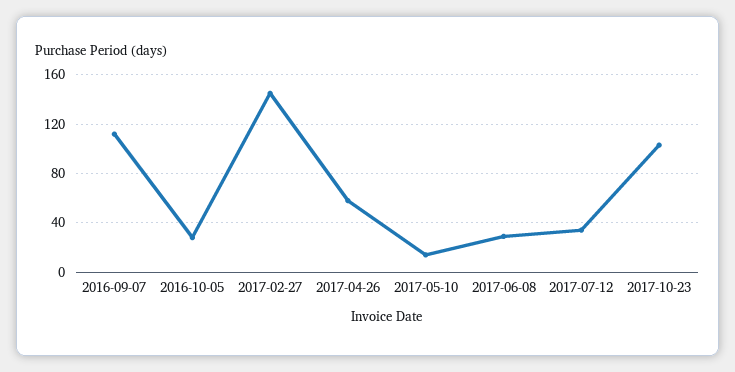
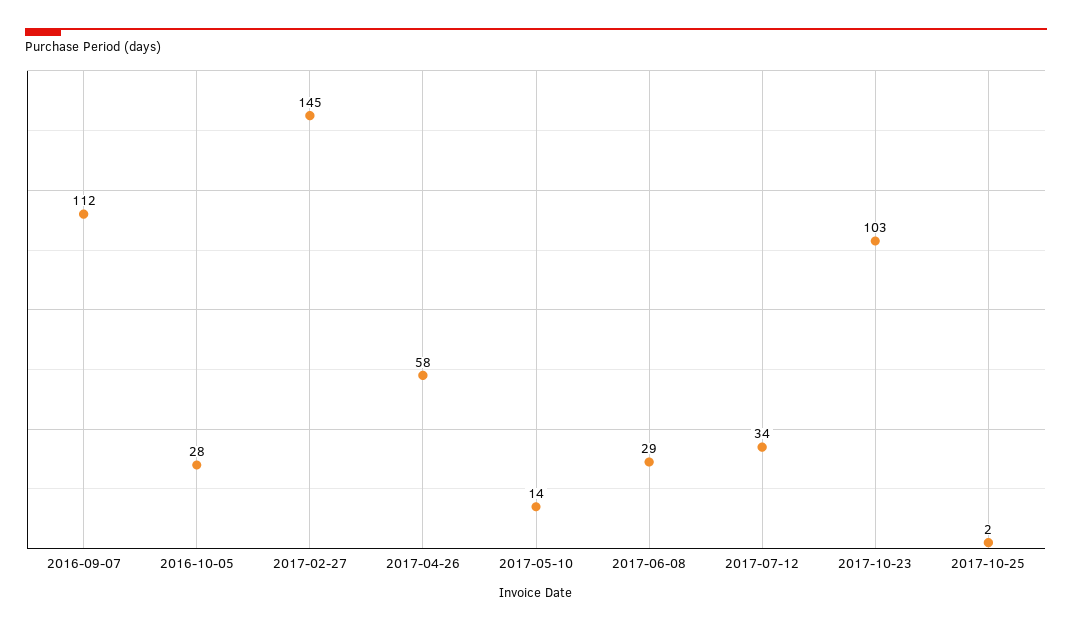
2017-10-25: none -> 2

